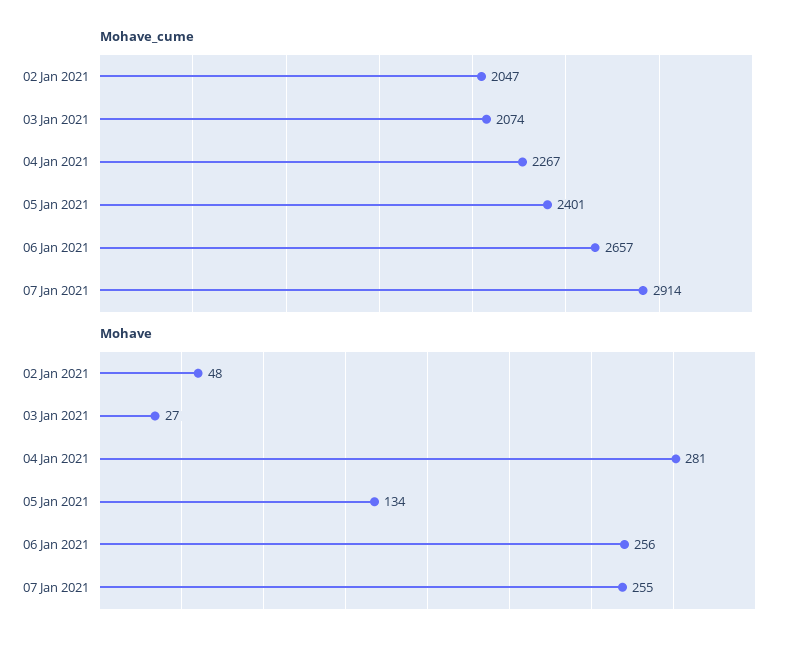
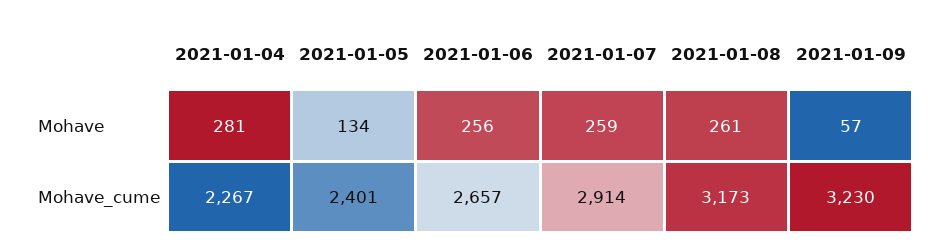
Mohave_cume, 02 Jan 2021: 2047 -> none
Mohave_cume, 03 Jan 2021: 2074 -> none
Mohave, 02 Jan 2021: 48 -> none
Mohave, 03 Jan 2021: 27 -> none
Mohave, 07 Jan 2021: 255 -> 259
Mohave, 2021-01-08: none -> 261
Mohave, 2021-01-09: none -> 57
Mohave_cume, 2021-01-08: none -> 3173
Mohave_cume, 2021-01-09: none -> 3230

